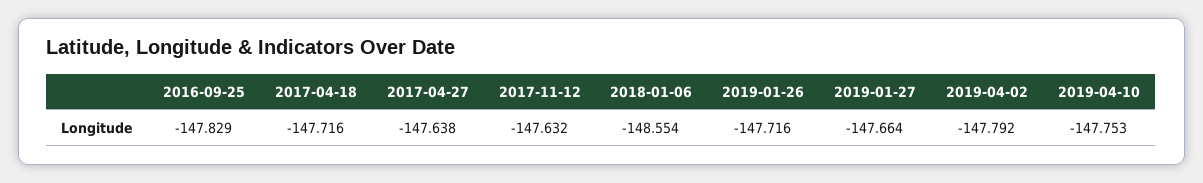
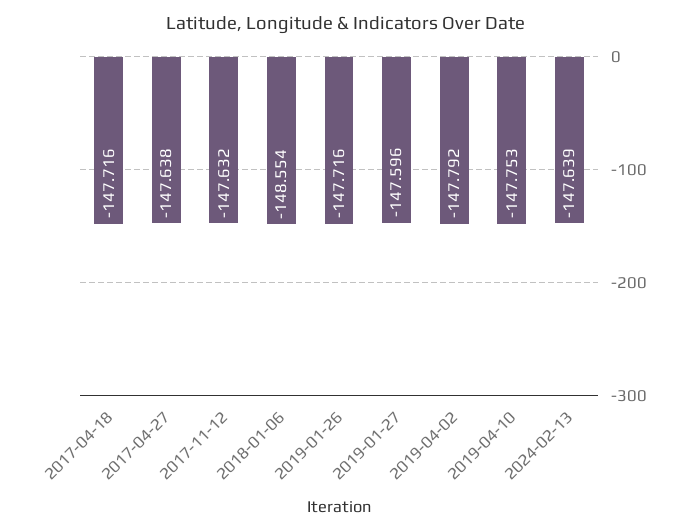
2016-09-25: -147.829 -> none
2019-01-27: -147.664 -> -147.596
2024-02-13: none -> -147.639

